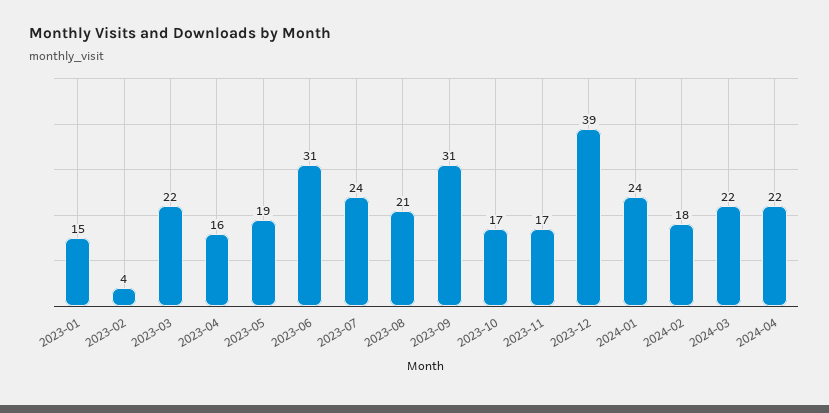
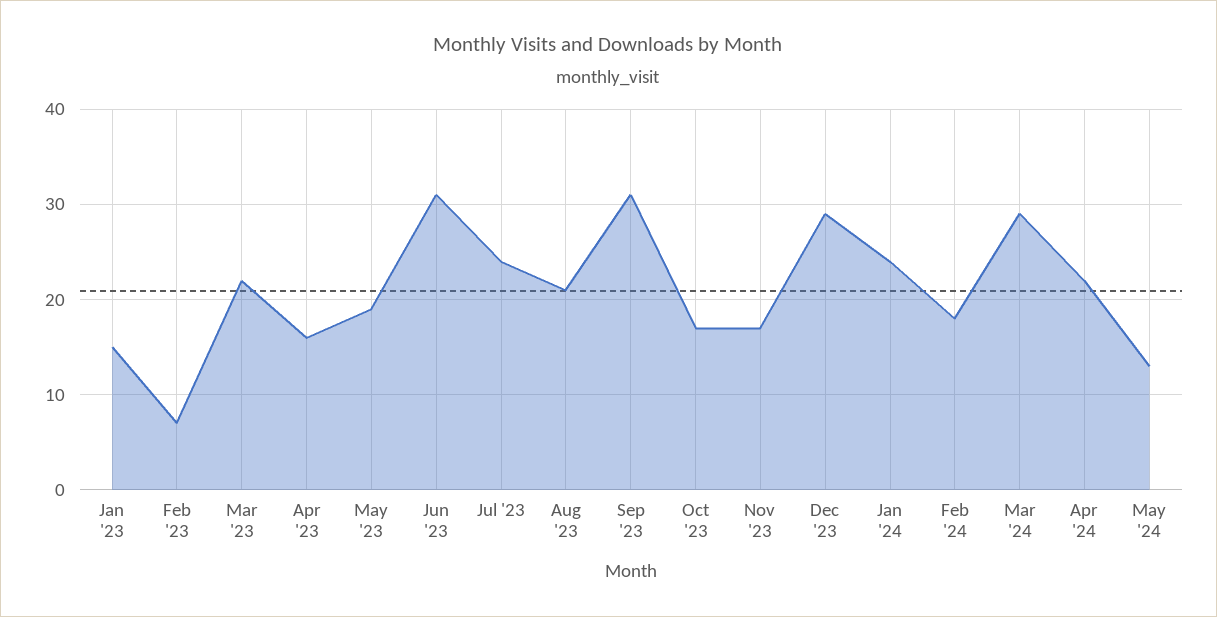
2023-02: 4 -> 7
2023-12: 39 -> 29
2024-03: 22 -> 29
May '24: none -> 13

